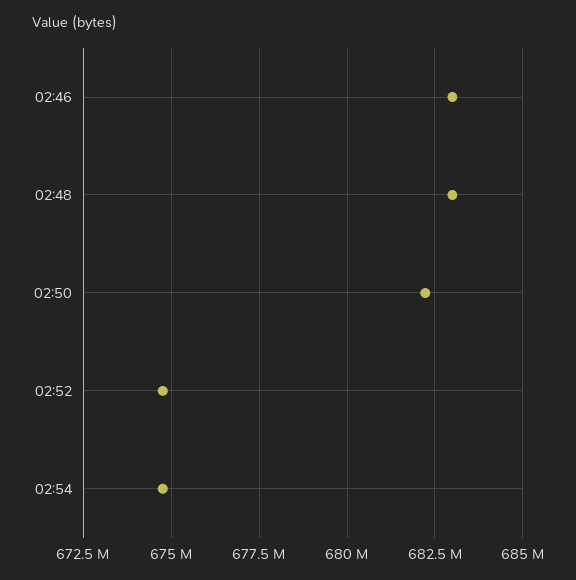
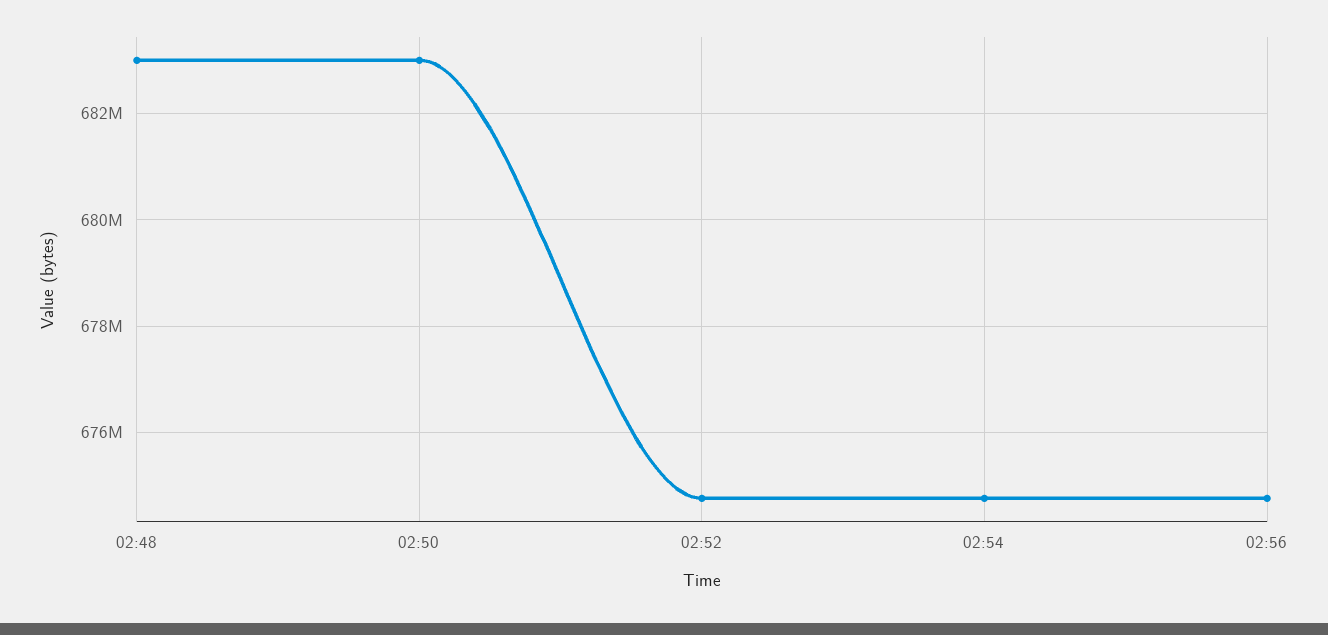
02:46: 683000000 -> none
02:50: 682250000 -> 683000000
02:56: none -> 674800000

